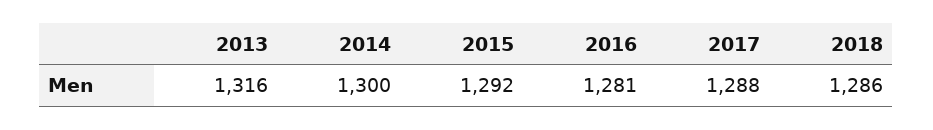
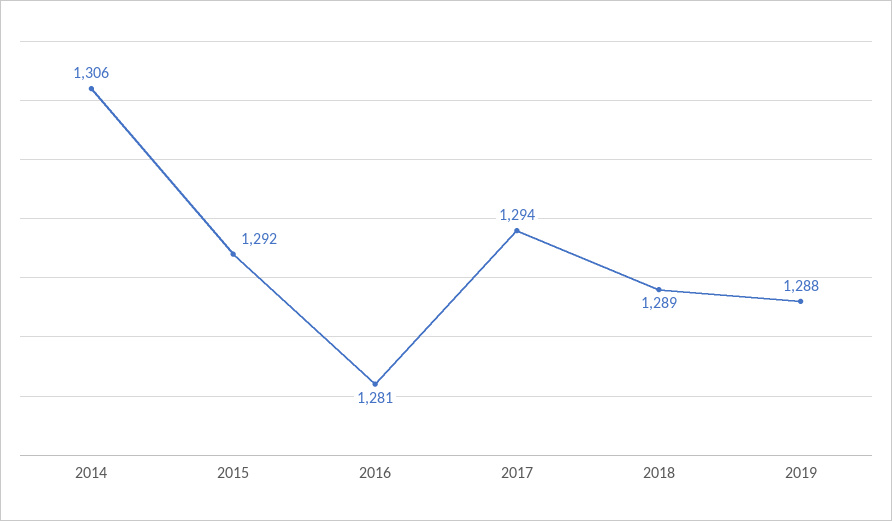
2013: 1316 -> none
2014: 1300 -> 1306
2017: 1288 -> 1294
2018: 1286 -> 1289
2019: none -> 1288

